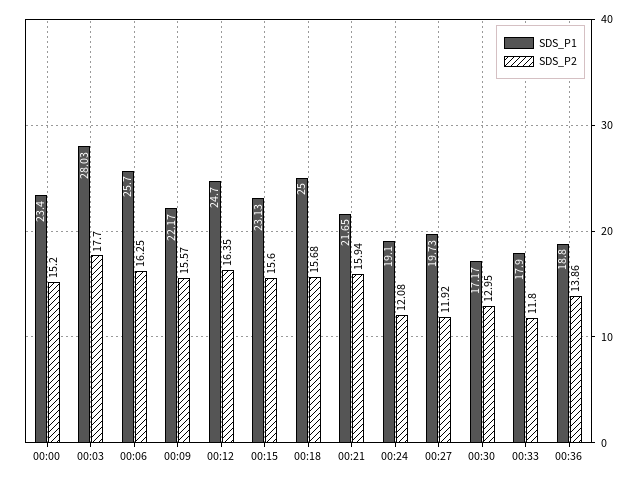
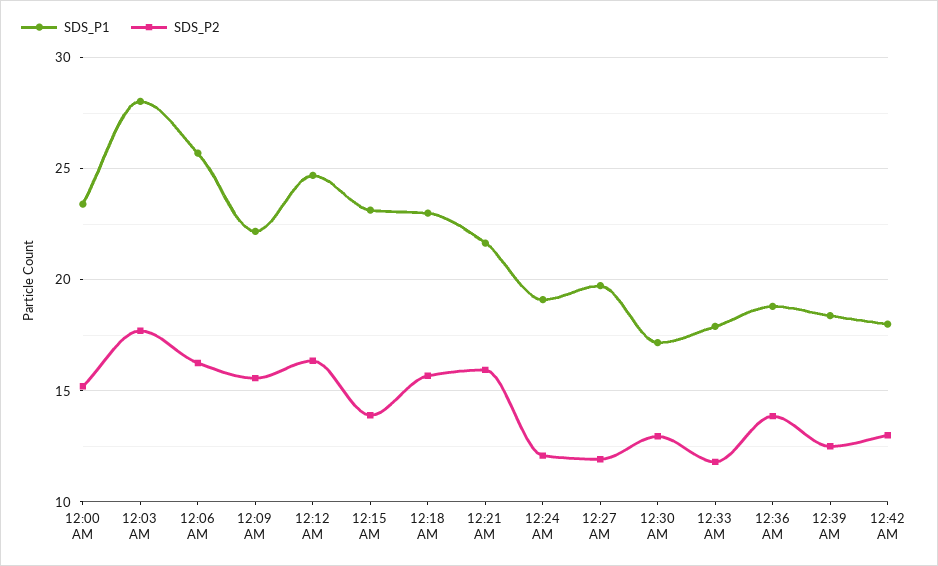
SDS_P2, 00:15: 15.6 -> 14
SDS_P1, 00:18: 25 -> 23
SDS_P1, 12:39 AM: none -> 18.5
SDS_P2, 12:39 AM: none -> 12.5
SDS_P1, 12:42 AM: none -> 18
SDS_P2, 12:42 AM: none -> 13

